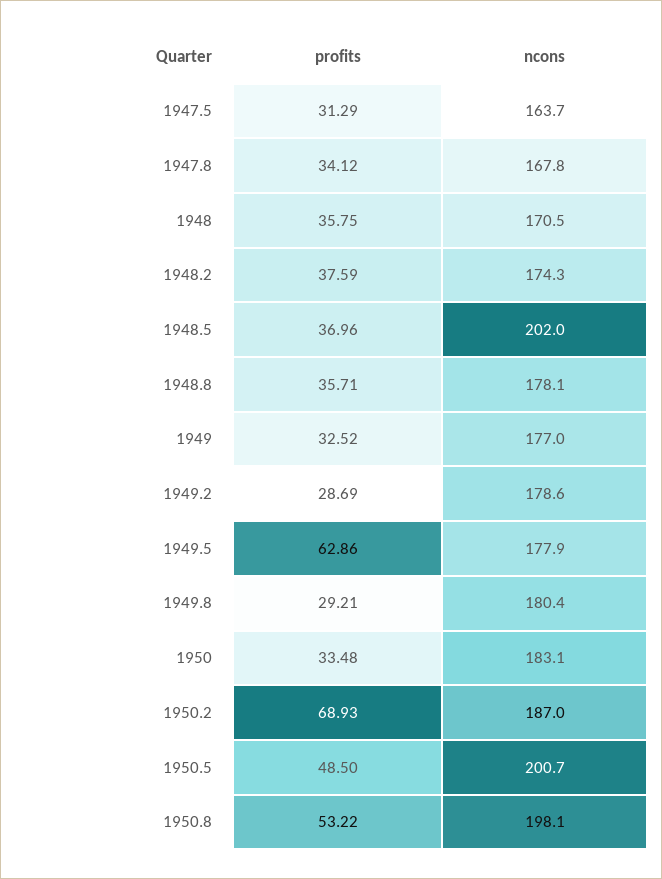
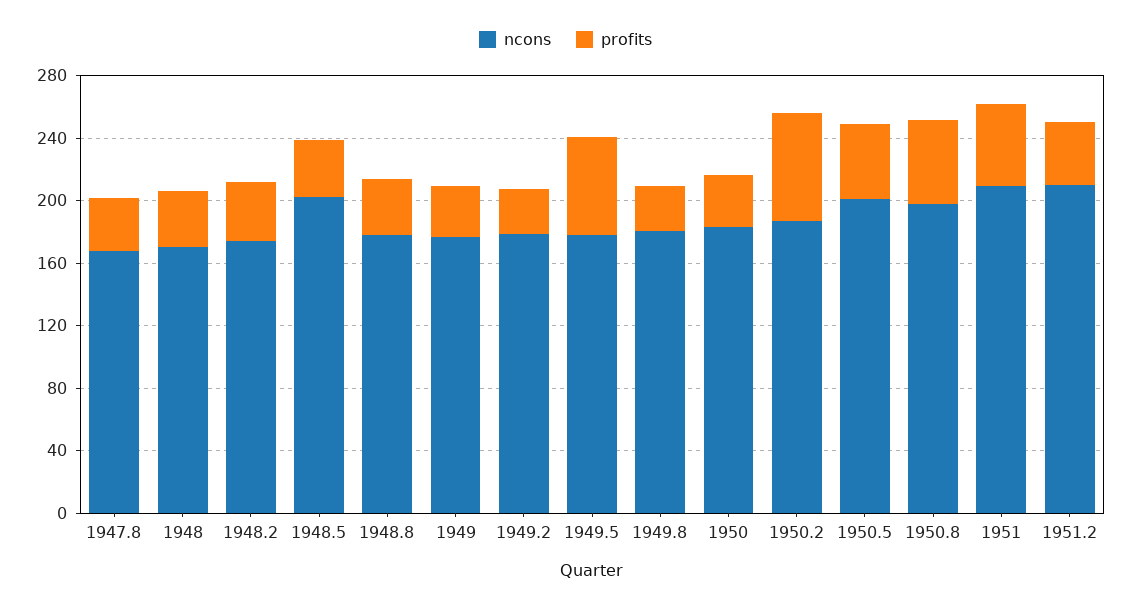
profits, 1947.5: 31.29 -> none
ncons, 1947.5: 163.7 -> none
ncons, 1951: none -> 210
profits, 1951: none -> 50
ncons, 1951.2: none -> 210
profits, 1951.2: none -> 40

